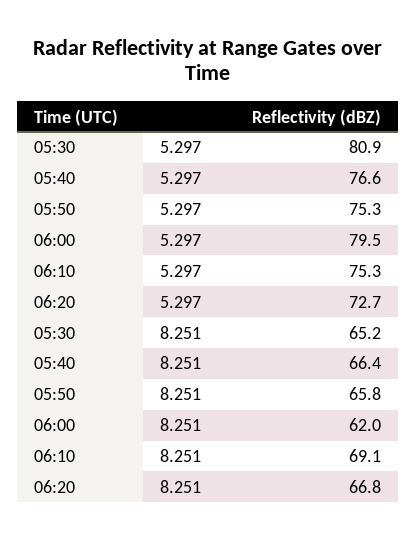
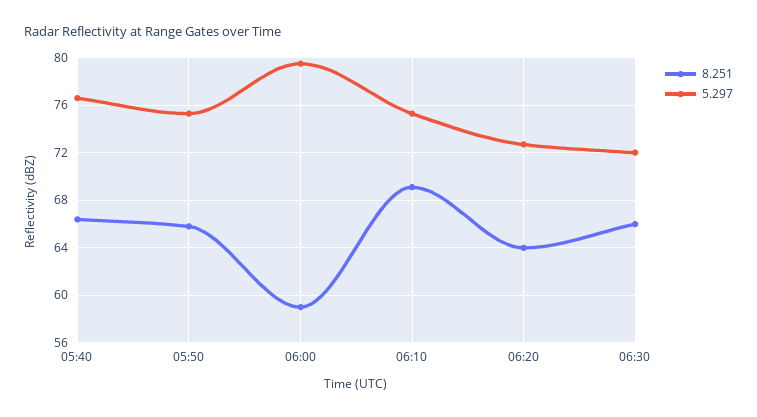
5.297, 05:30: 80.9 -> none
8.251, 05:30: 65.2 -> none
8.251, 06:00: 62 -> 59
8.251, 06:20: 66.8 -> 64
8.251, 06:30: none -> 66
5.297, 06:30: none -> 72

